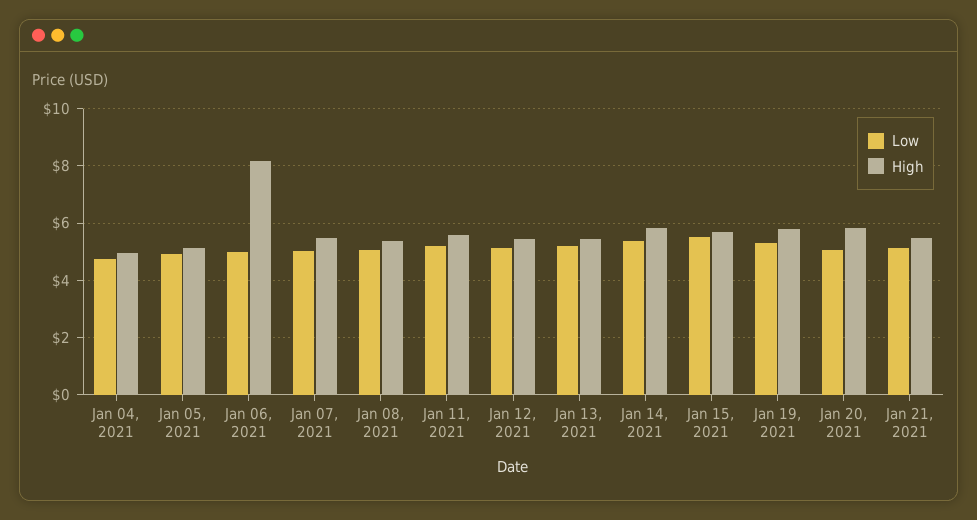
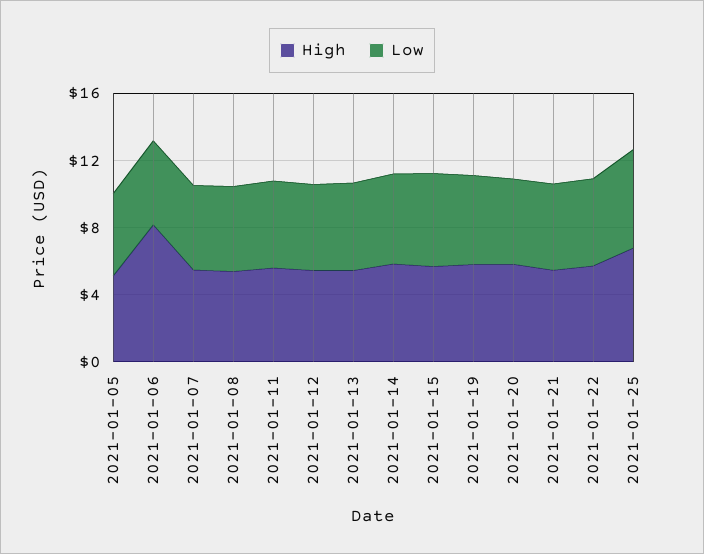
Low, Jan 04, 2021: 4.75 -> none
High, Jan 04, 2021: 5 -> none
High, 2021-01-22: none -> 6
Low, 2021-01-22: none -> 5
High, 2021-01-25: none -> 7
Low, 2021-01-25: none -> 6

